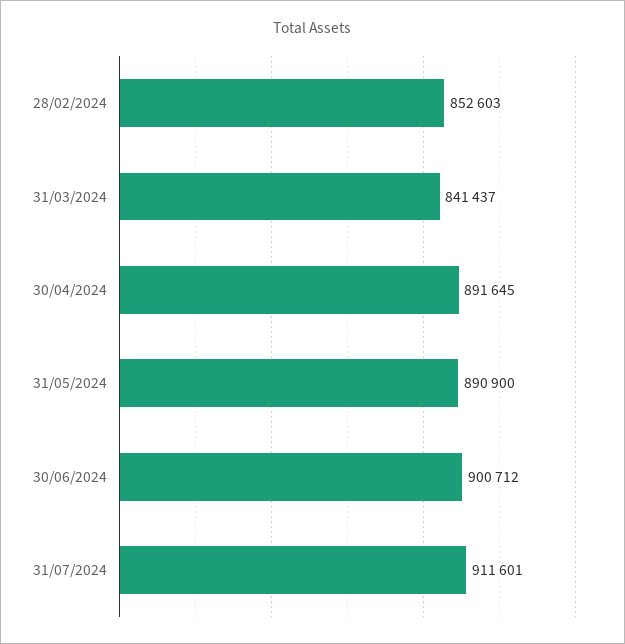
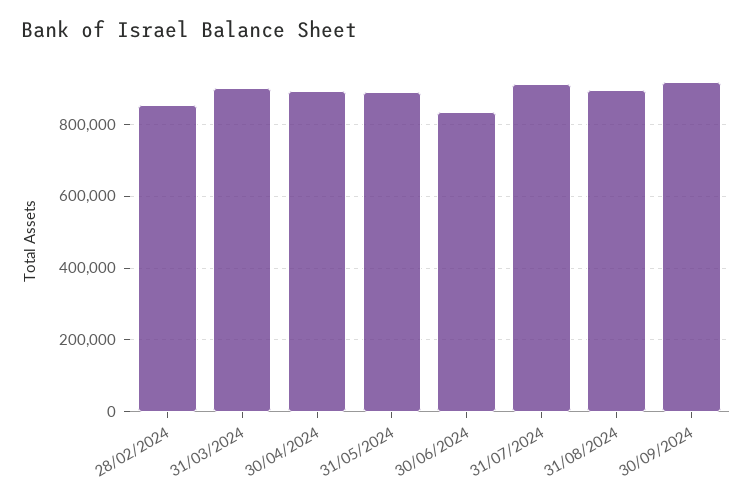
31/03/2024: 841437 -> 900000
30/06/2024: 900712 -> 840000
31/08/2024: none -> 900000
30/09/2024: none -> 920000

